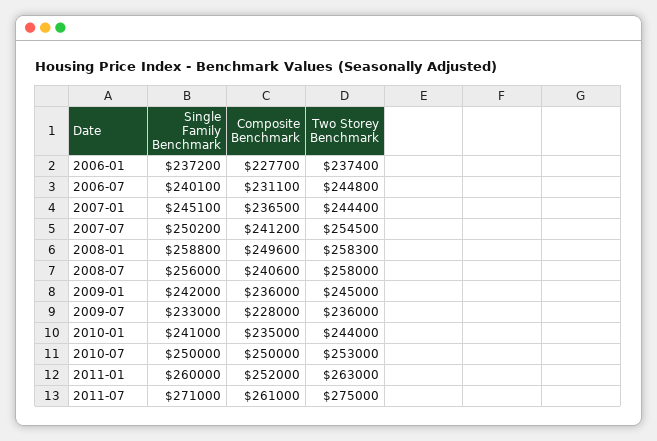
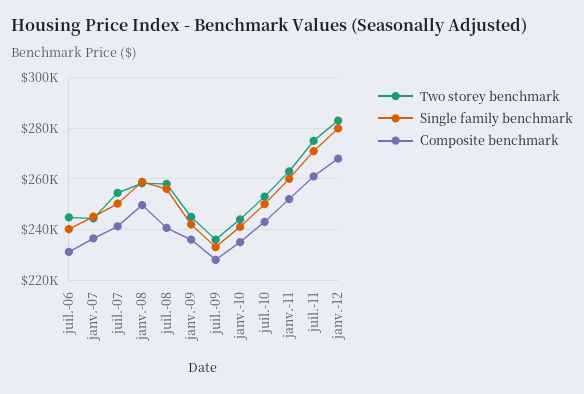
Single Family Benchmark, 2006-01: 237200 -> none
Composite Benchmark, 2006-01: 227700 -> none
Two Storey Benchmark, 2006-01: 237400 -> none
Composite Benchmark, 2010-07: 250000 -> 242500
Two Storey Benchmark, janv.-12: none -> 282500
Single Family Benchmark, janv.-12: none -> 280000
Composite Benchmark, janv.-12: none -> 267500

